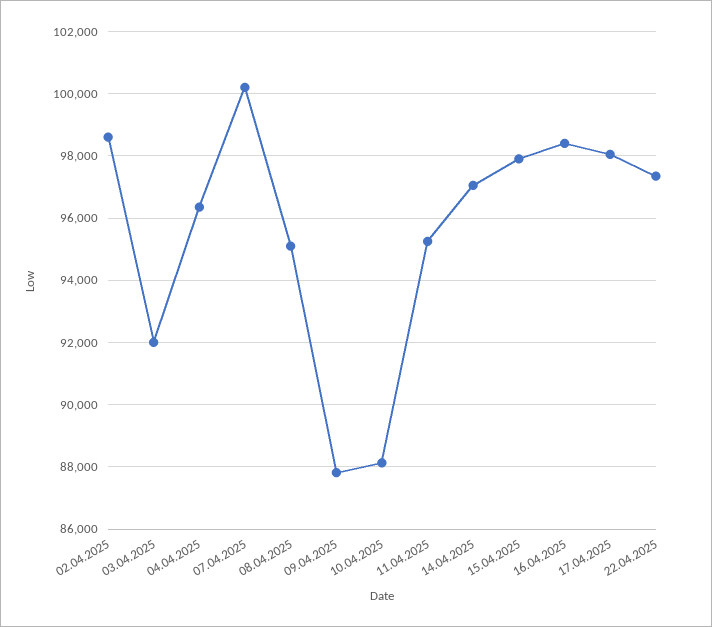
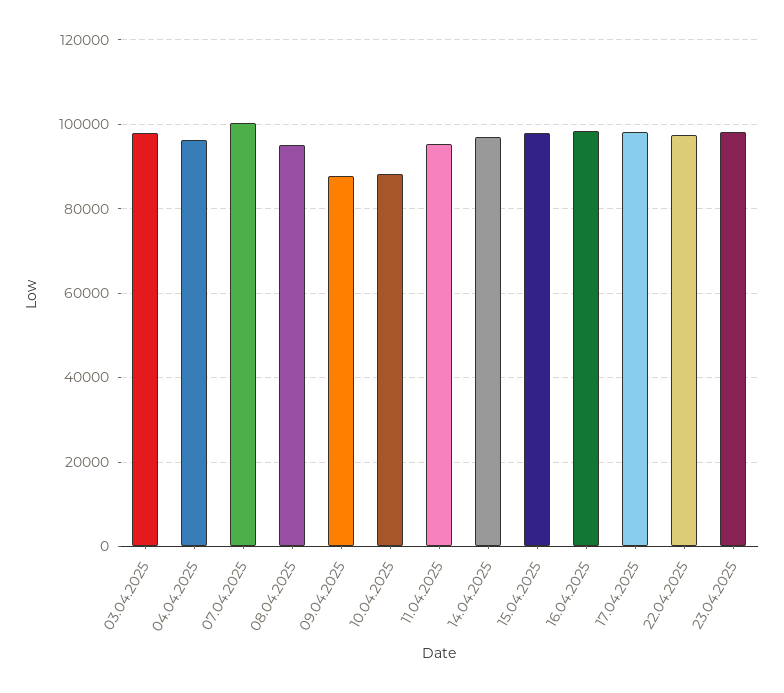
02.04.2025: 98600 -> none
03.04.2025: 92000 -> 98000
23.04.2025: none -> 98000

